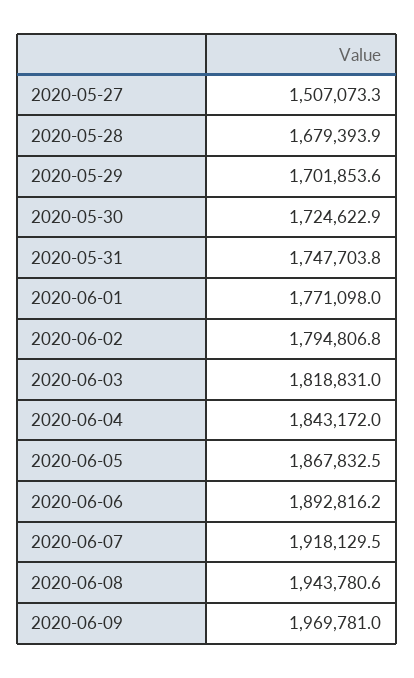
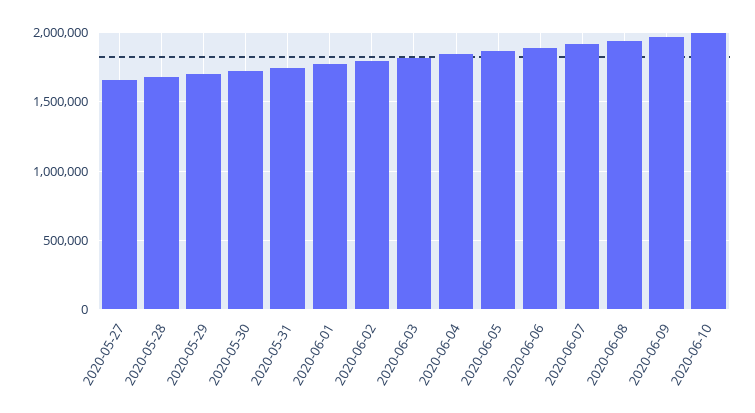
2020-05-27: 1507073.3 -> 1650000
2020-06-10: none -> 2000000

